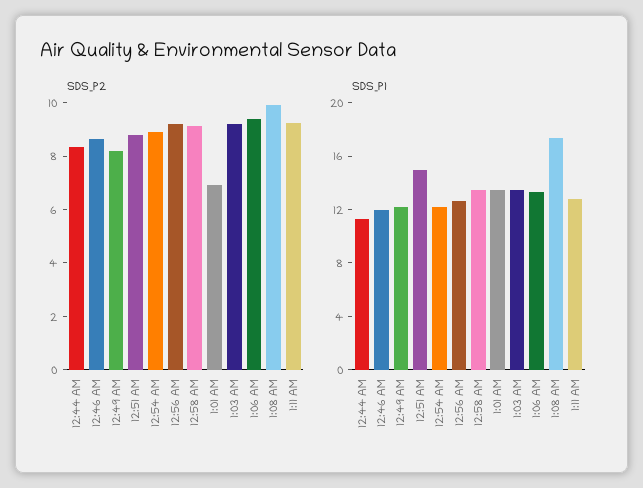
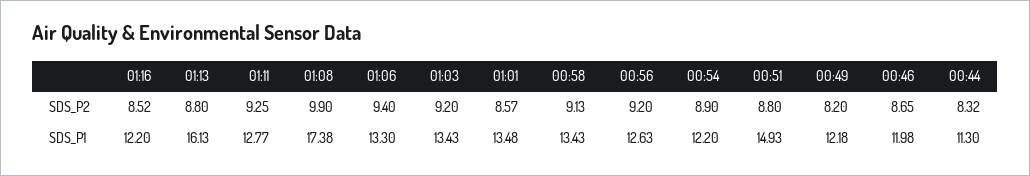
SDS_P2, 1:01 AM: 7 -> 8.57
SDS_P2, 01:16: none -> 8.52
SDS_P2, 01:13: none -> 8.8
SDS_P1, 01:16: none -> 12.2
SDS_P1, 01:13: none -> 16.13

